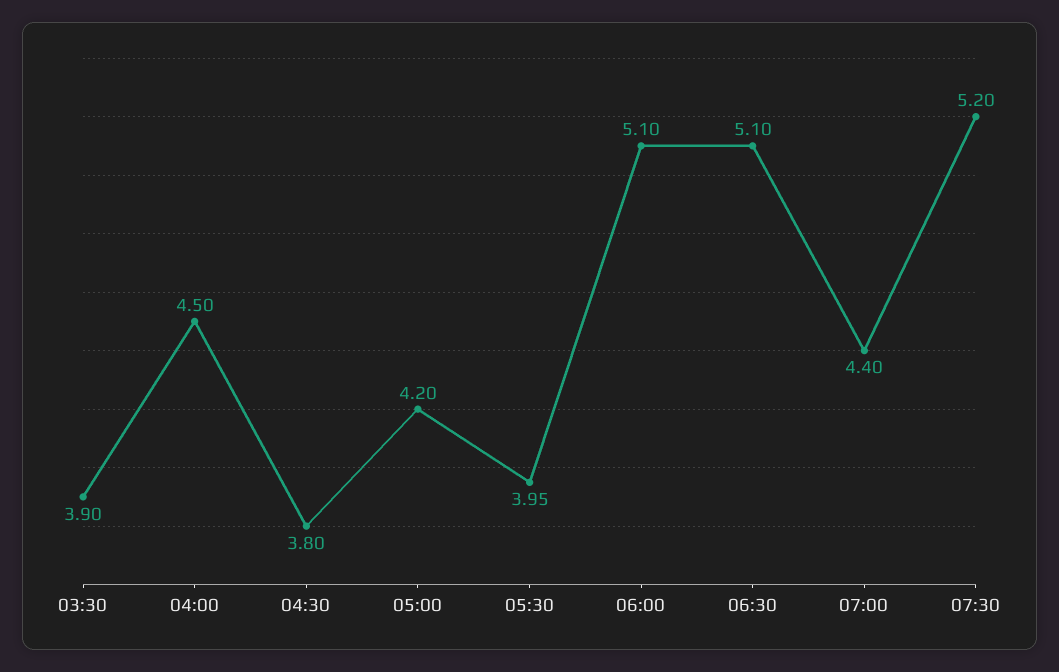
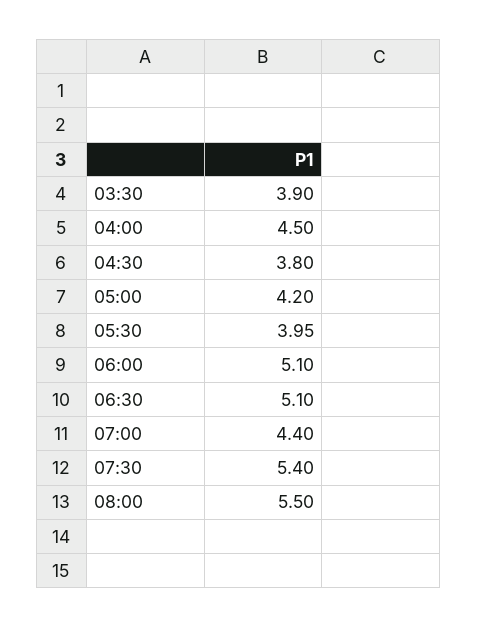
07:30: 5.2 -> 5.4
08:00: none -> 5.5

